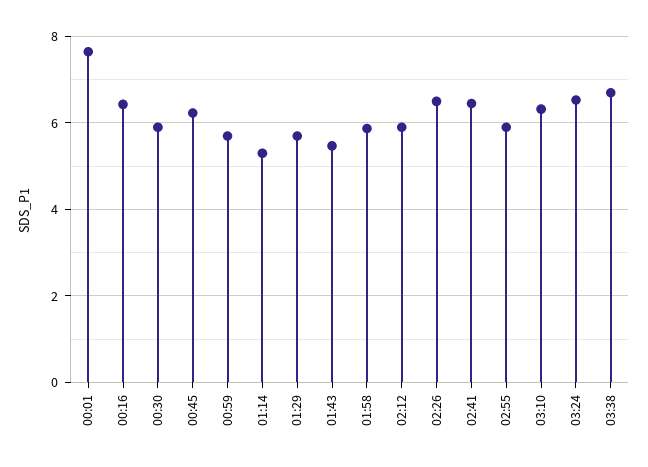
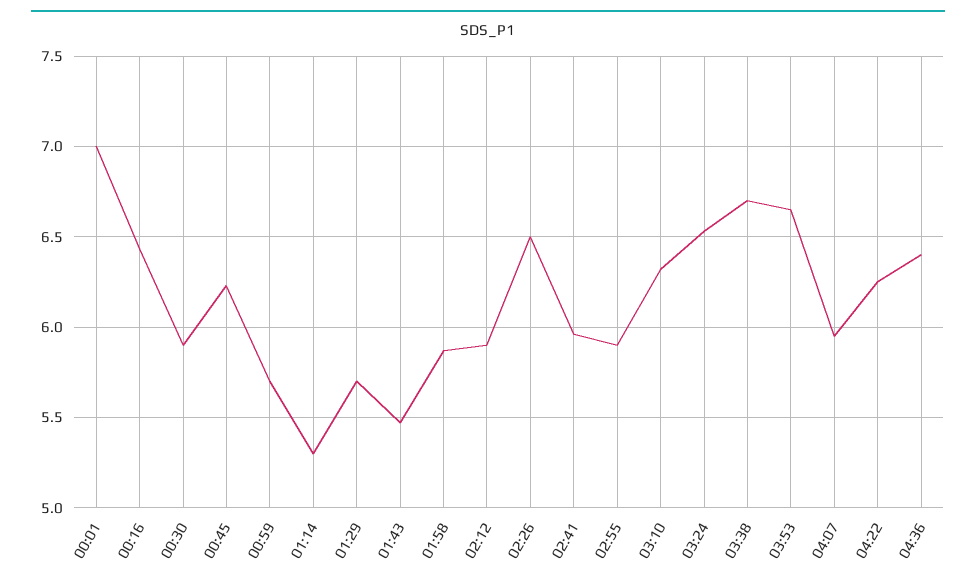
00:01: 7.6 -> 7
02:41: 6.4 -> 5.95
03:53: none -> 6.65
04:07: none -> 5.95
04:22: none -> 6.25
04:36: none -> 6.4

